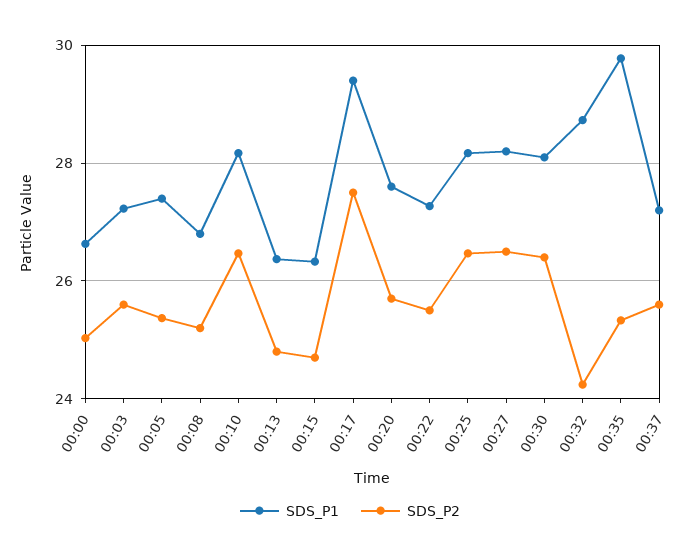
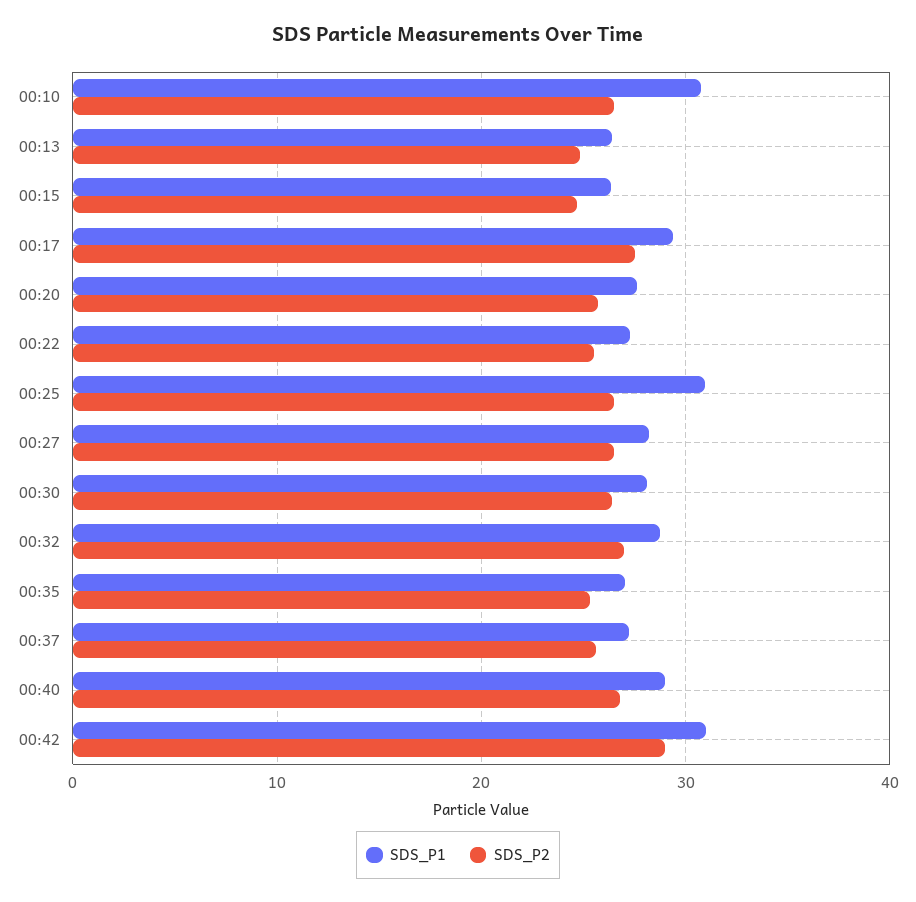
SDS_P1, 00:00: 26.6 -> none
SDS_P2, 00:00: 25 -> none
SDS_P1, 00:03: 27.2 -> none
SDS_P2, 00:03: 25.6 -> none
SDS_P1, 00:05: 27.4 -> none
SDS_P2, 00:05: 25.4 -> none
SDS_P1, 00:08: 26.8 -> none
SDS_P2, 00:08: 25.2 -> none
SDS_P1, 00:10: 28.2 -> 31
SDS_P1, 00:25: 28.2 -> 31
SDS_P2, 00:32: 24.2 -> 27
SDS_P1, 00:35: 29.8 -> 27
SDS_P1, 00:40: none -> 29
SDS_P2, 00:40: none -> 27
SDS_P1, 00:42: none -> 31
SDS_P2, 00:42: none -> 29

